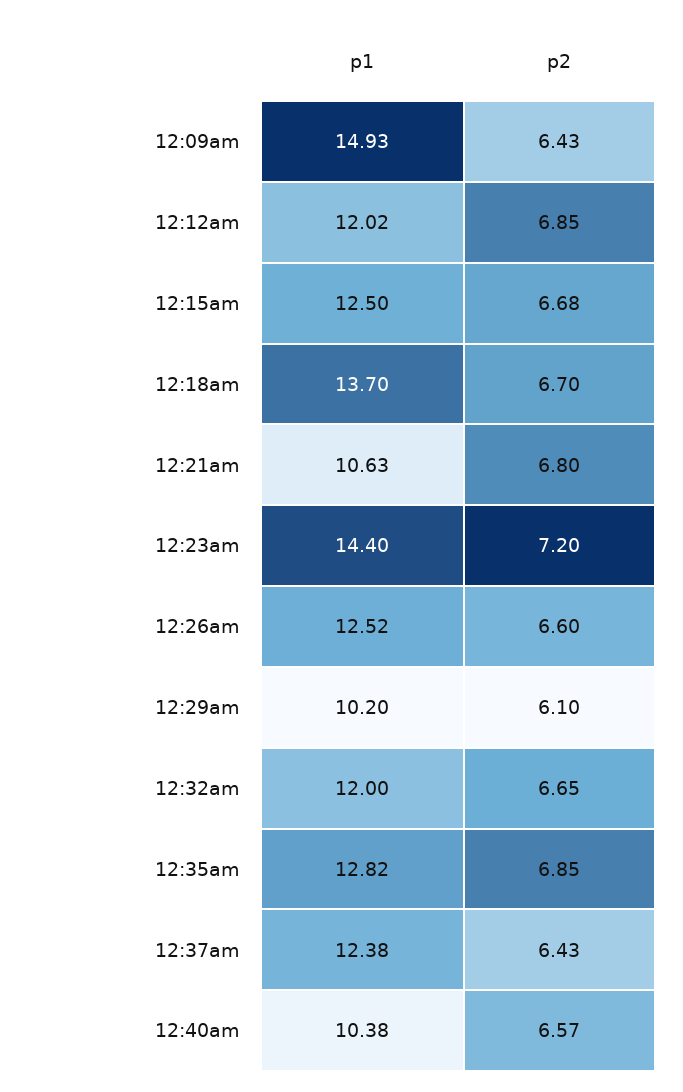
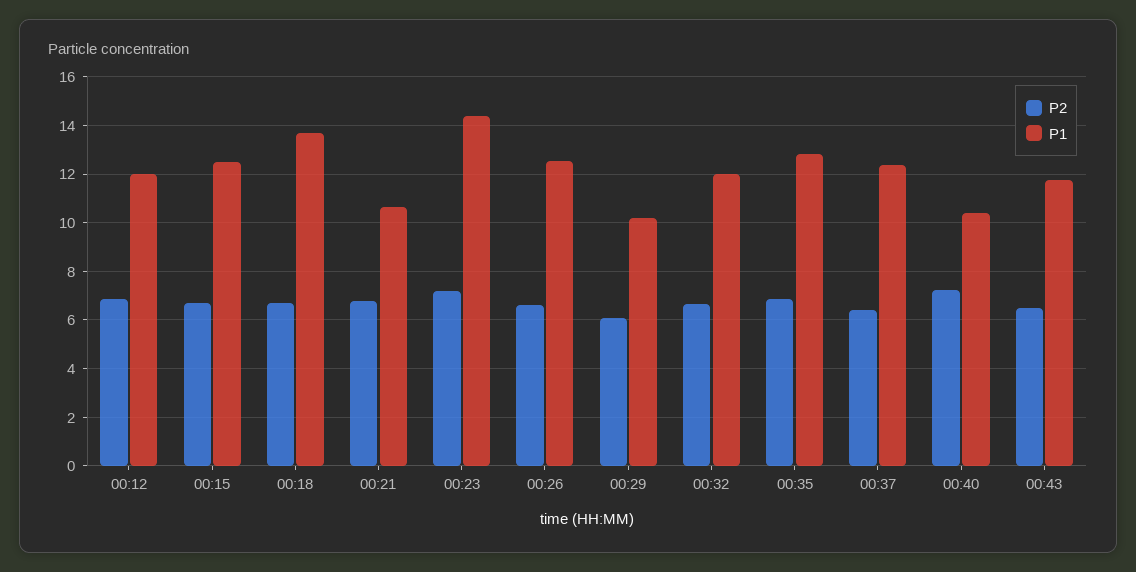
p1, 12:09am: 14.93 -> none
p2, 12:09am: 6.43 -> none
p2, 12:40am: 6.57 -> 7.25
p2, 00:43: none -> 6.5
p1, 00:43: none -> 11.75

